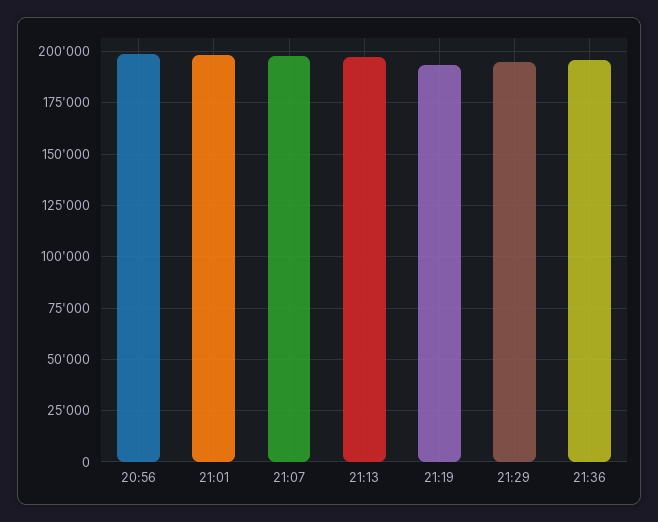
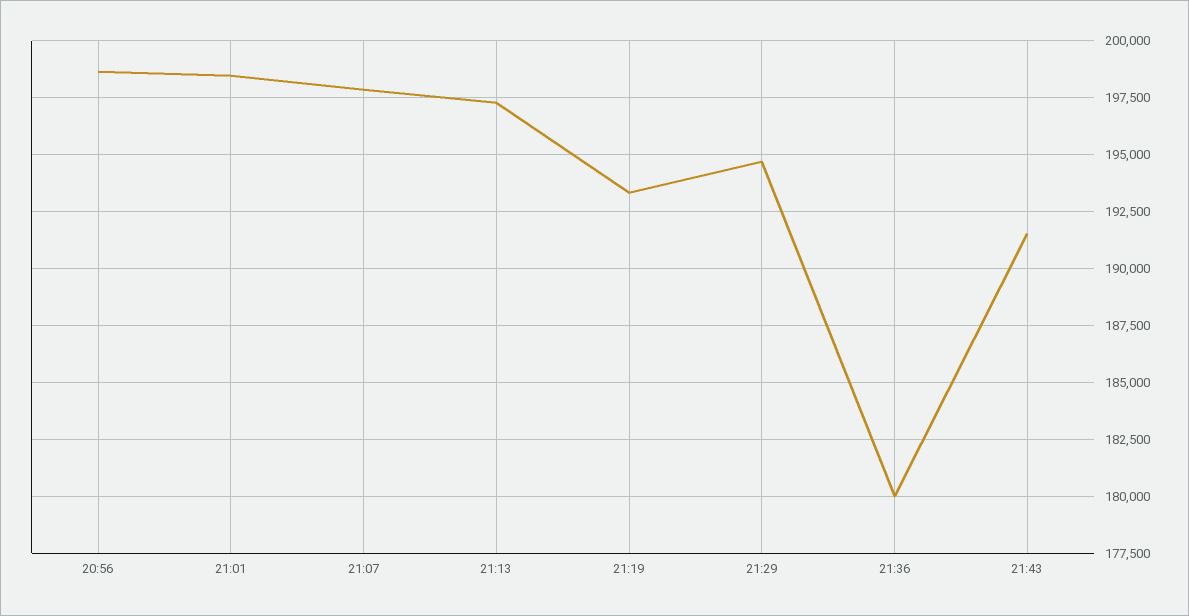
21:36: 195000 -> 180000
21:43: none -> 191500

